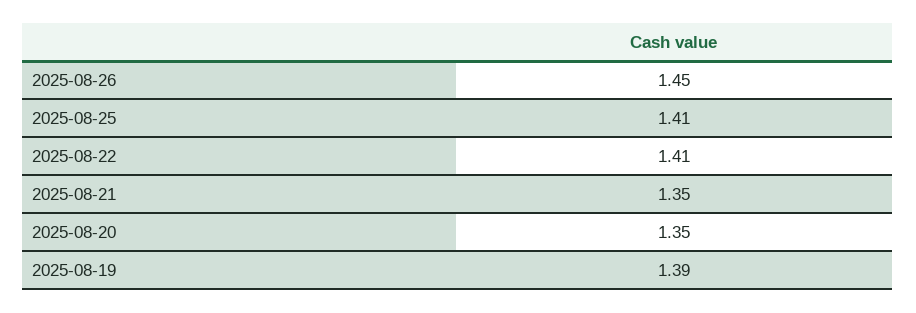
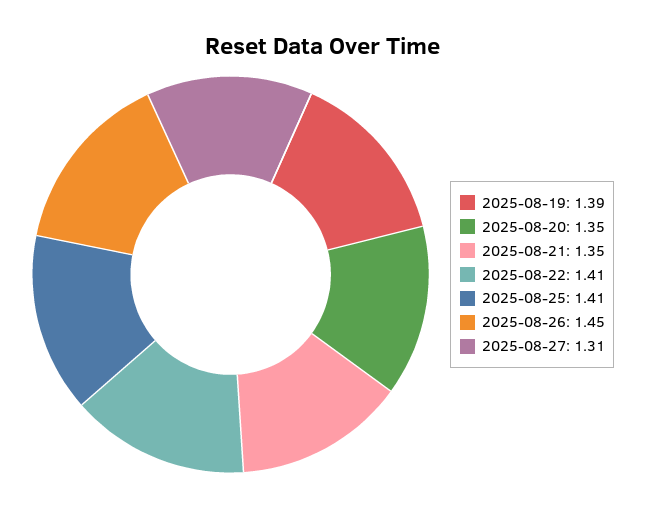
2025-08-27: none -> 1.31

